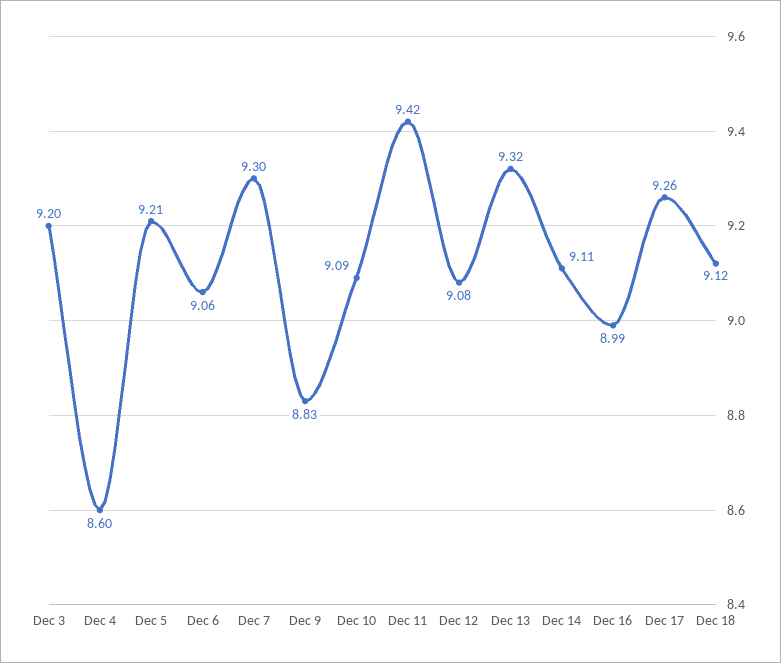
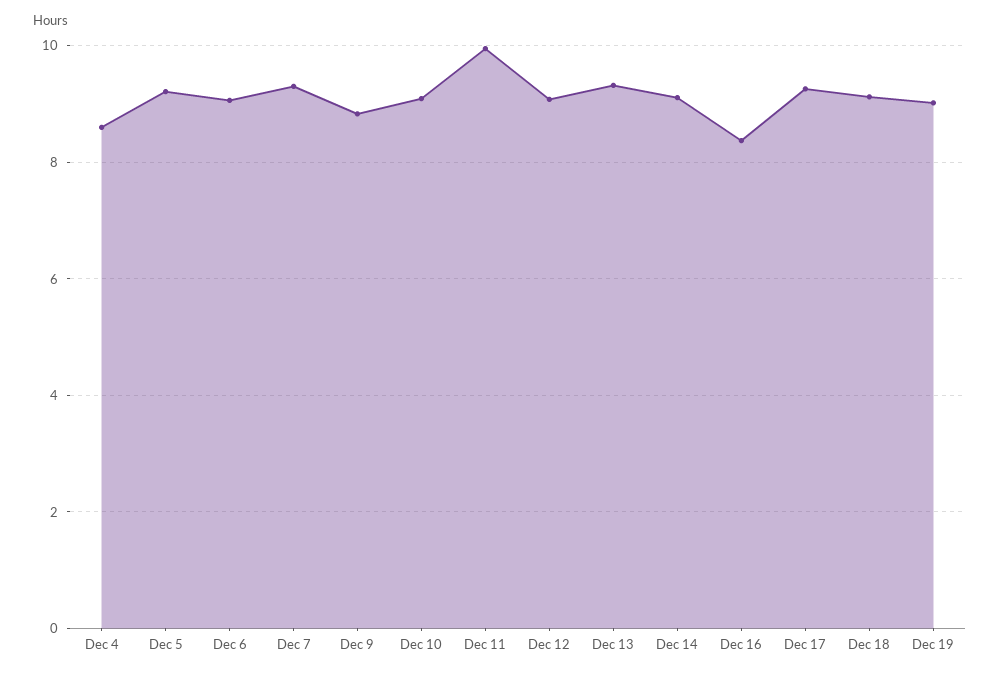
Dec 3: 9.2 -> none
Dec 11: 9.42 -> 10
Dec 16: 8.99 -> 8.4
Dec 19: none -> 9

